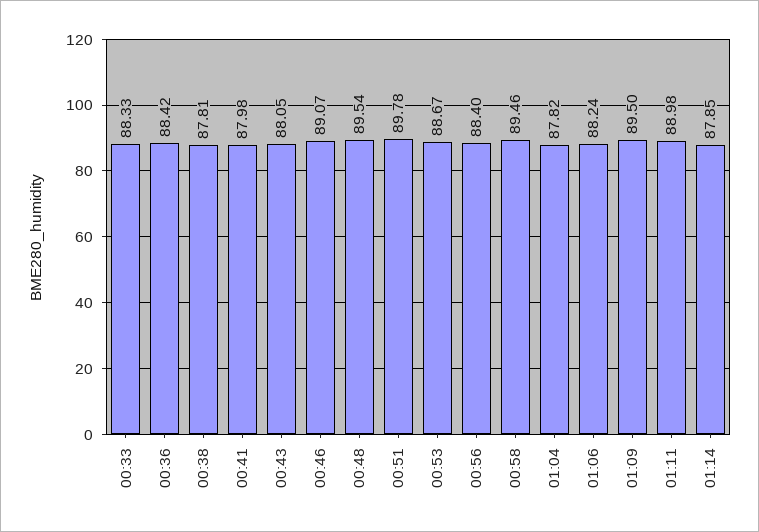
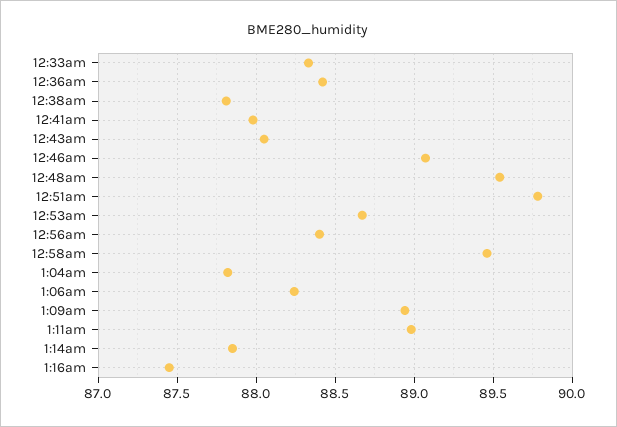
01:09: 89.5 -> 88.95
1:16am: none -> 87.45

